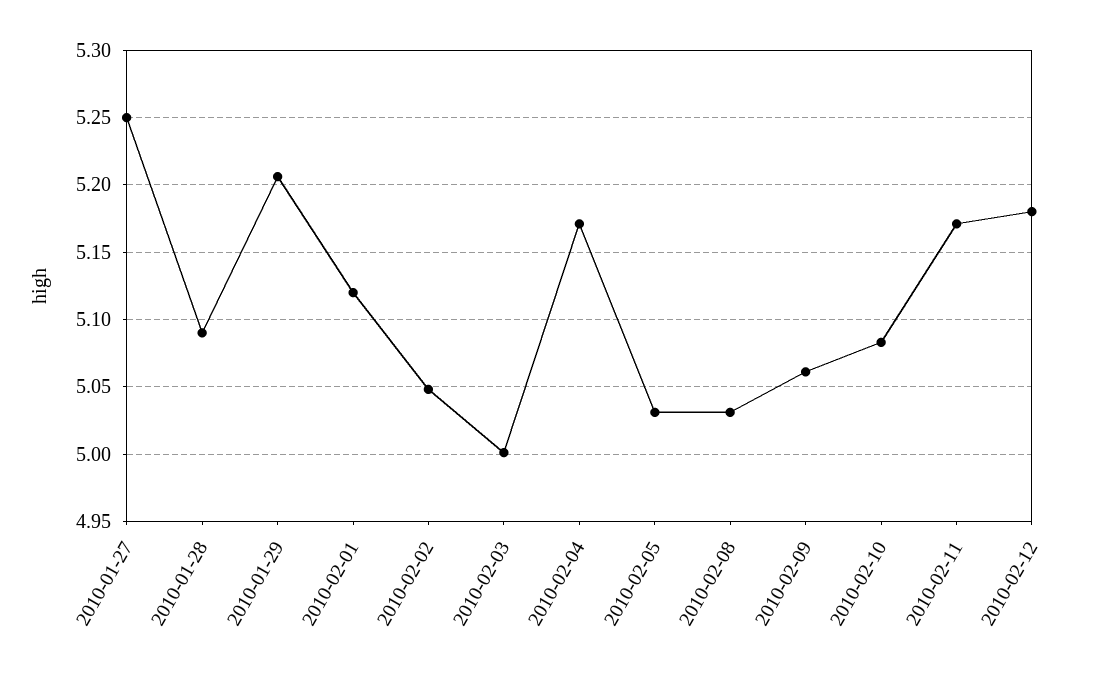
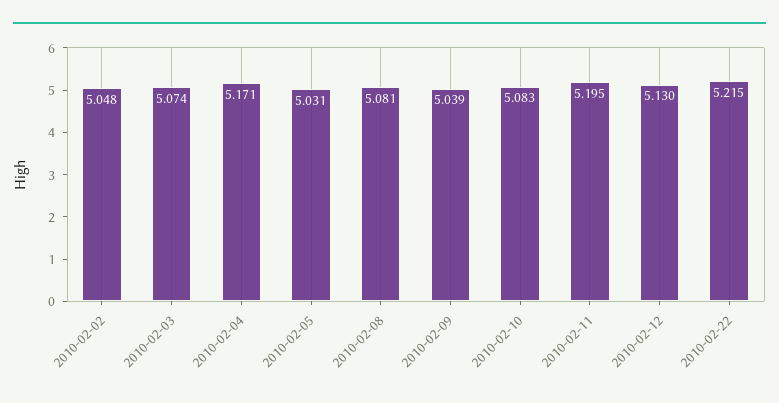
2010-01-27: 5.25 -> none
2010-01-28: 5.09 -> none
2010-01-29: 5.205 -> none
2010-02-01: 5.12 -> none
2010-02-03: 5 -> 5.074
2010-02-08: 5.03 -> 5.081
2010-02-09: 5.06 -> 5.039
2010-02-11: 5.17 -> 5.195
2010-02-12: 5.18 -> 5.13
2010-02-22: none -> 5.215

